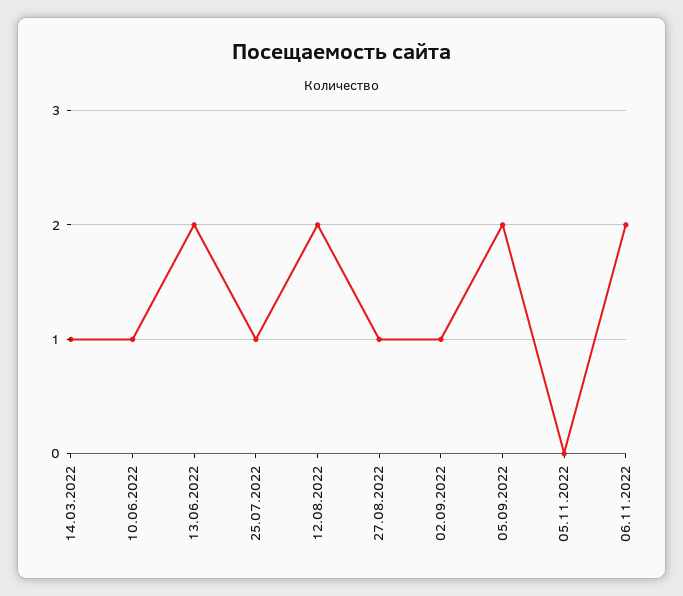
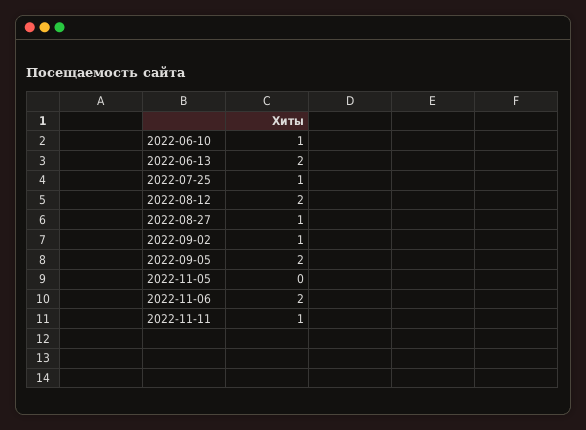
14.03.2022: 1 -> none
2022-11-11: none -> 1

